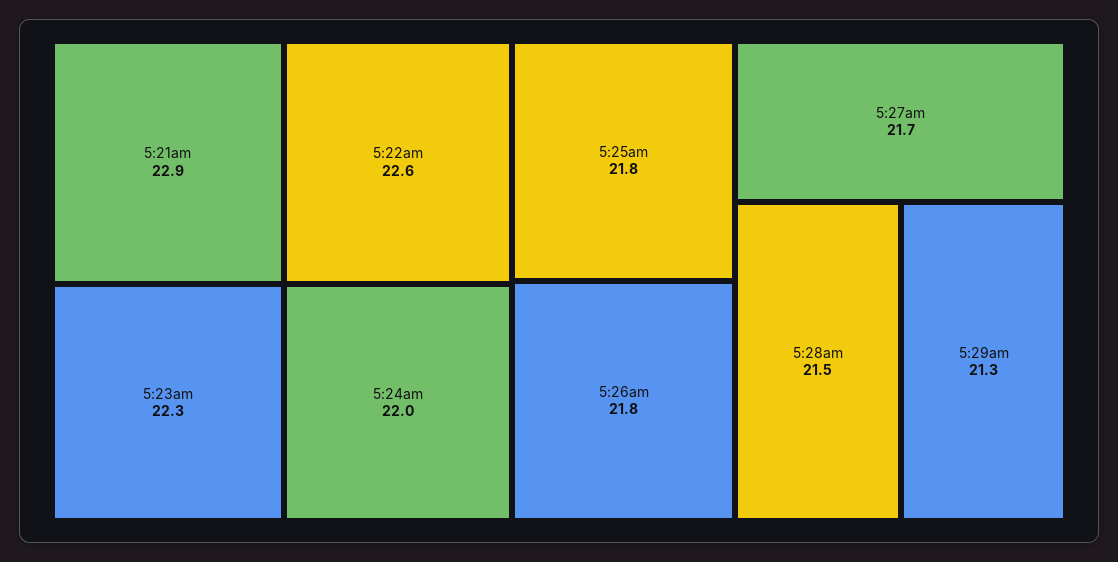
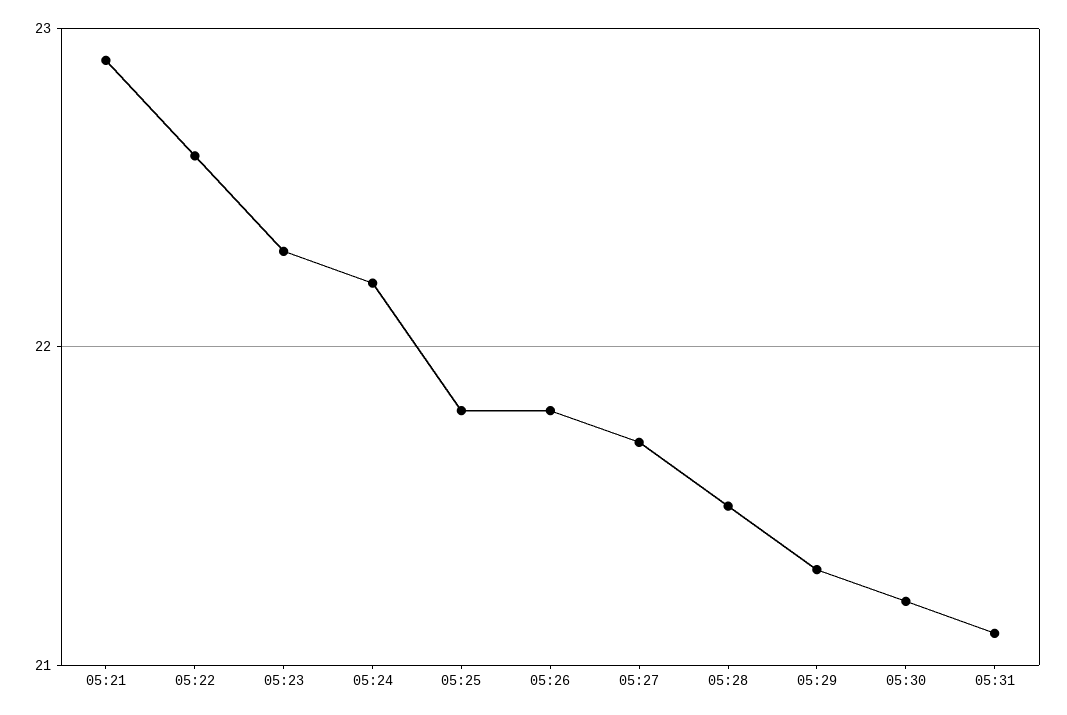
5:24am: 22 -> 22.2
05:30: none -> 21.2
05:31: none -> 21.1

